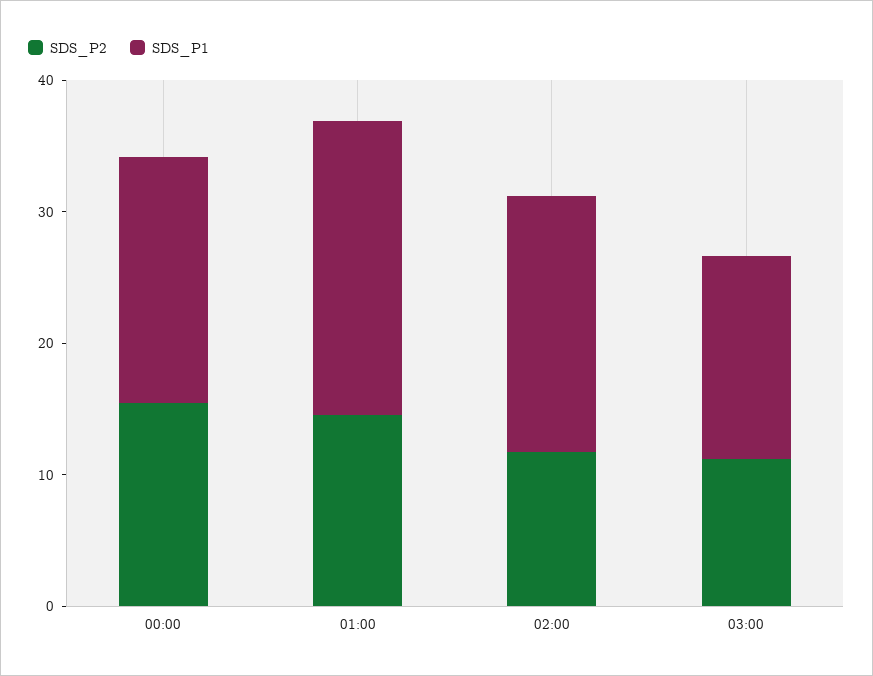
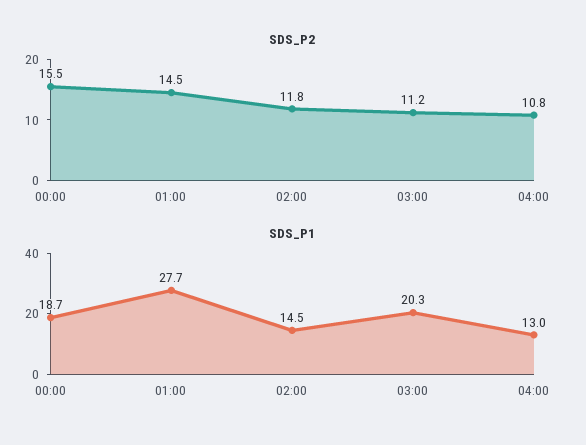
SDS_P1, 01:00: 22 -> 27.7
SDS_P1, 02:00: 20 -> 14.5
SDS_P1, 03:00: 16 -> 20.3
SDS_P2, 04:00: none -> 10.8
SDS_P1, 04:00: none -> 13

